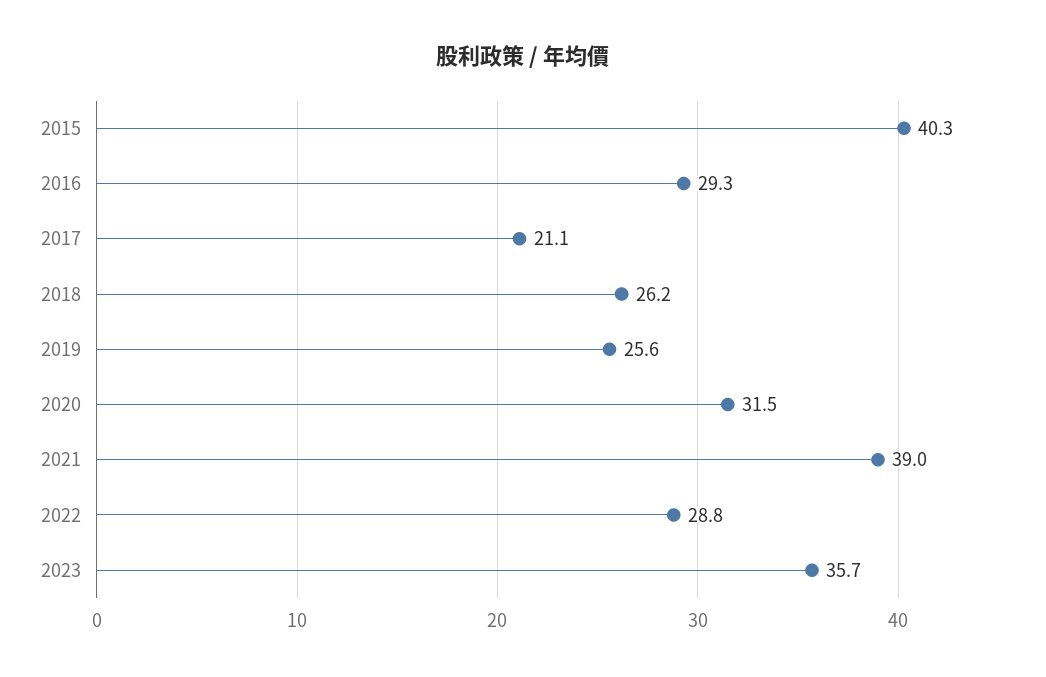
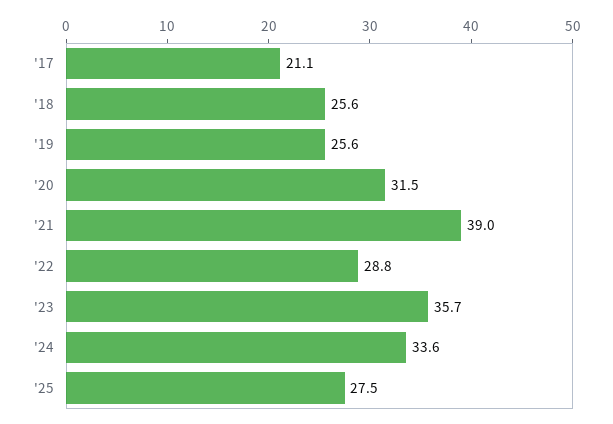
2015: 40.3 -> none
2016: 29.3 -> none
2018: 26.2 -> 25.6
'24: none -> 33.6
'25: none -> 27.5

